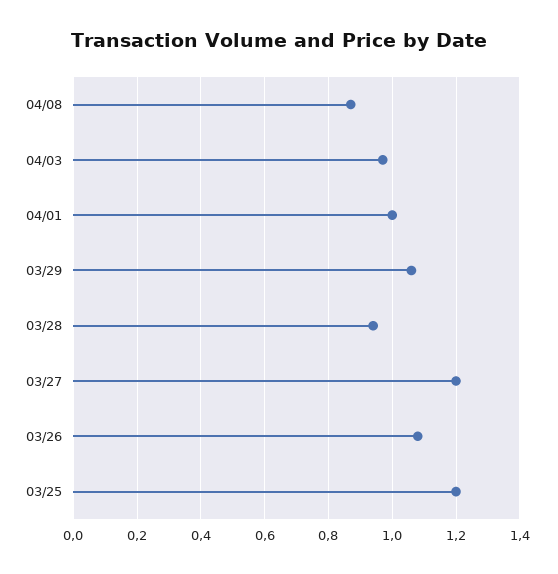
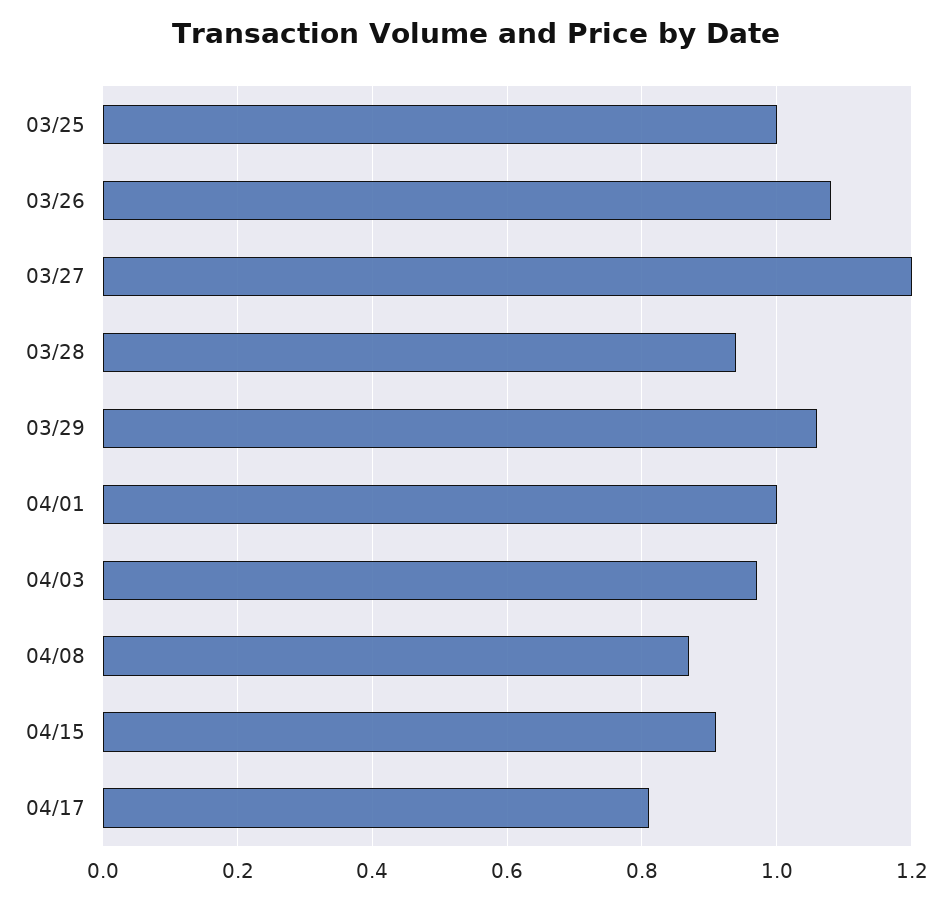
03/25: 1.2 -> 1
04/15: none -> 0.9
04/17: none -> 0.8

